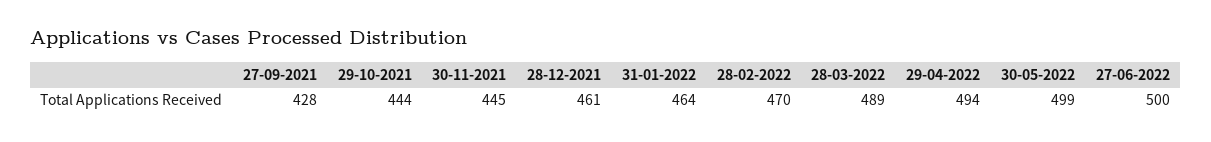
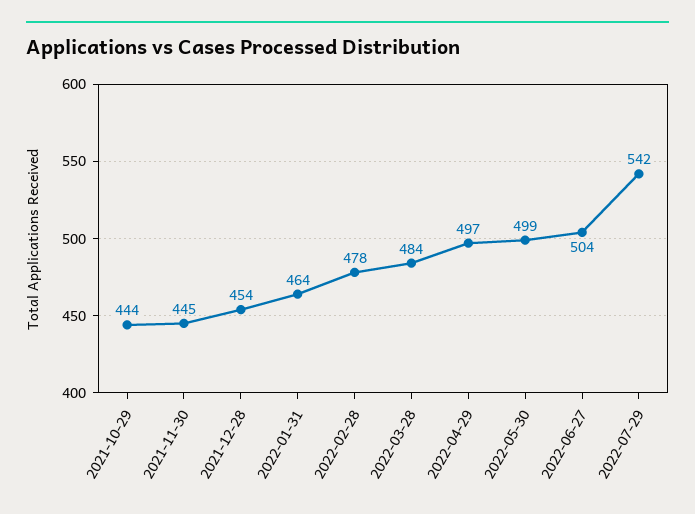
27-09-2021: 428 -> none
28-12-2021: 461 -> 454
28-02-2022: 470 -> 478
28-03-2022: 489 -> 484
29-04-2022: 494 -> 497
27-06-2022: 500 -> 504
2022-07-29: none -> 542

